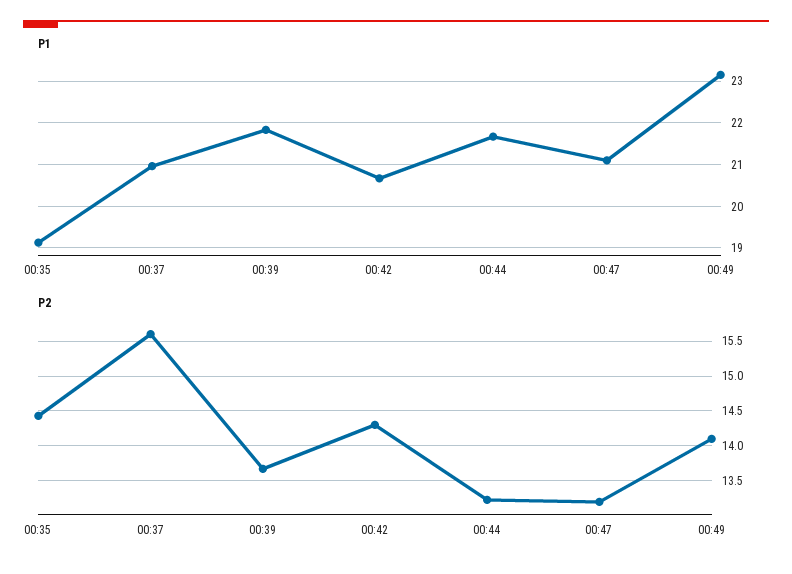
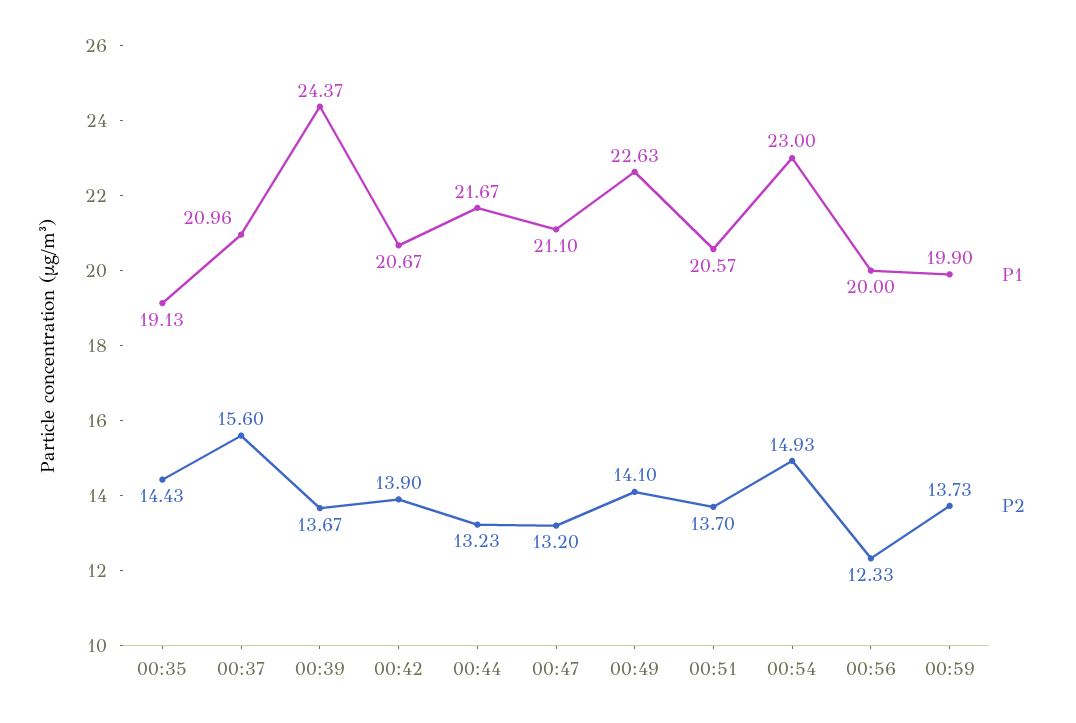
P1, 00:39: 21.8 -> 24.37
P1, 00:49: 23.2 -> 22.63
P2, 00:42: 14.3 -> 13.9
P1, 00:51: none -> 20.57
P2, 00:51: none -> 13.7
P1, 00:54: none -> 23
P2, 00:54: none -> 14.93
P1, 00:56: none -> 20
P2, 00:56: none -> 12.33
P1, 00:59: none -> 19.9
P2, 00:59: none -> 13.73

